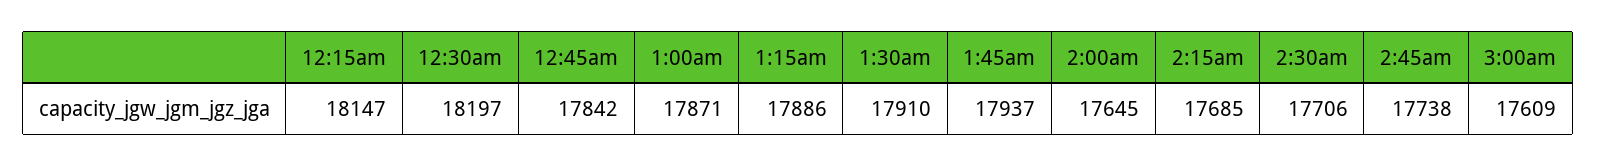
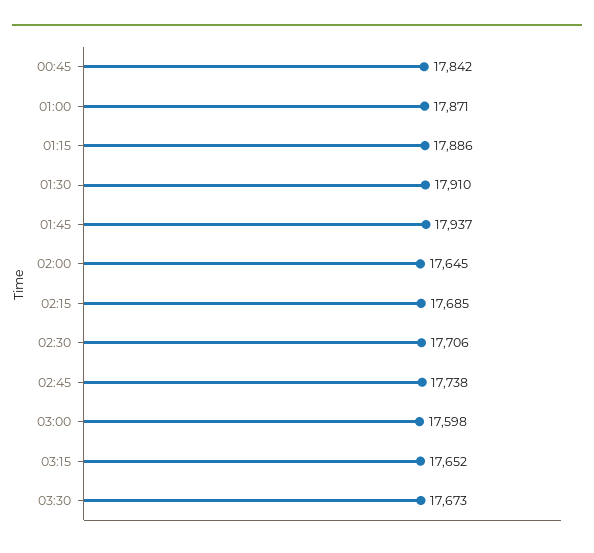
12:15am: 18147 -> none
12:30am: 18197 -> none
3:00am: 17609 -> 17598
03:15: none -> 17652
03:30: none -> 17673

